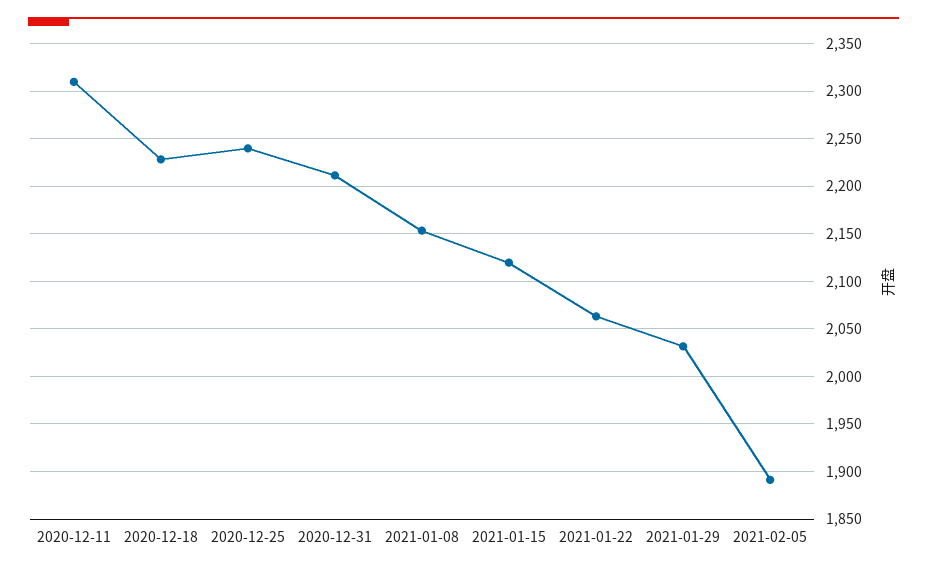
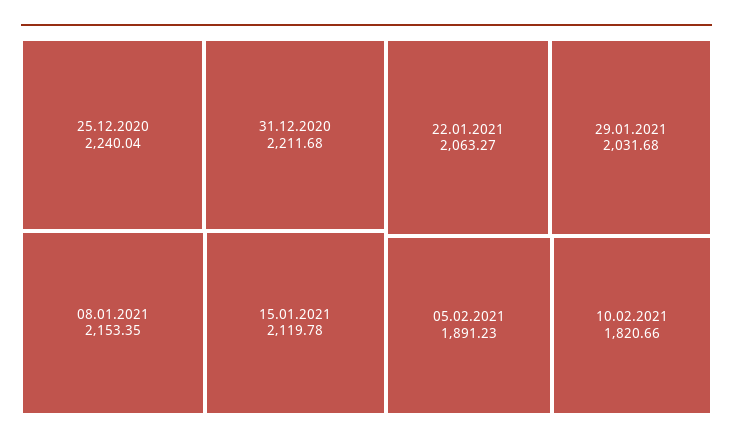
2020-12-11: 2310 -> none
2020-12-18: 2230 -> none
10.02.2021: none -> 1820.66

